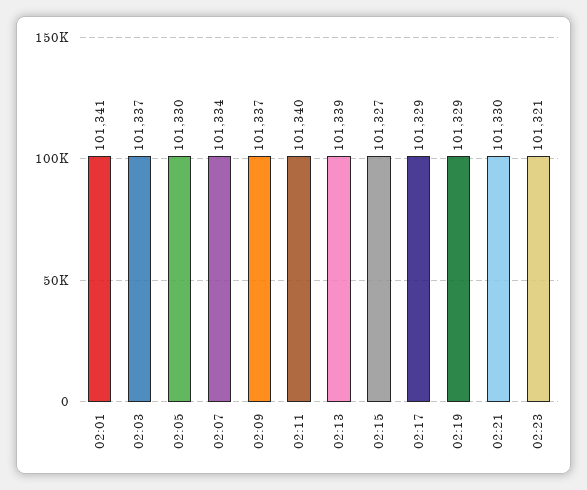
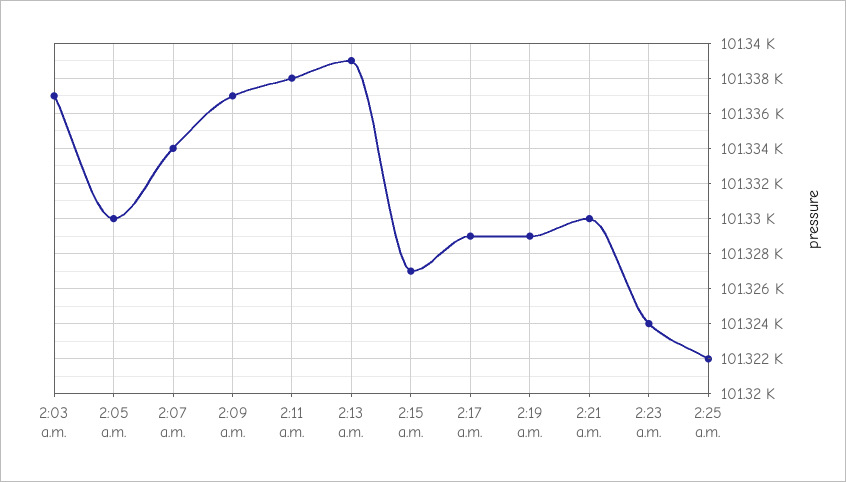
02:01: 101341 -> none
02:11: 101340 -> 101338
02:23: 101321 -> 101324
2:25 a.m.: none -> 101322

